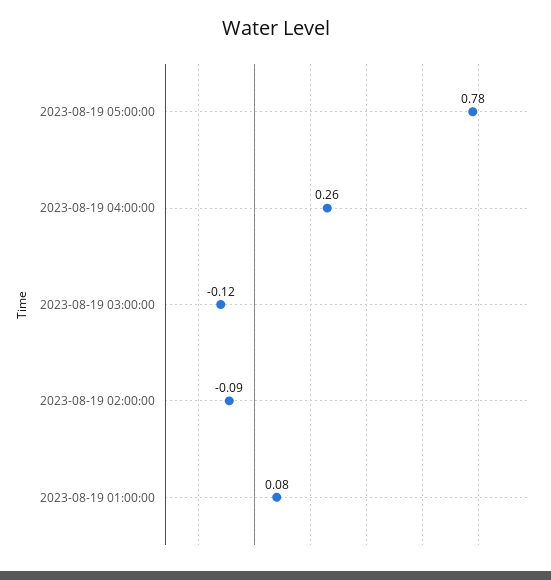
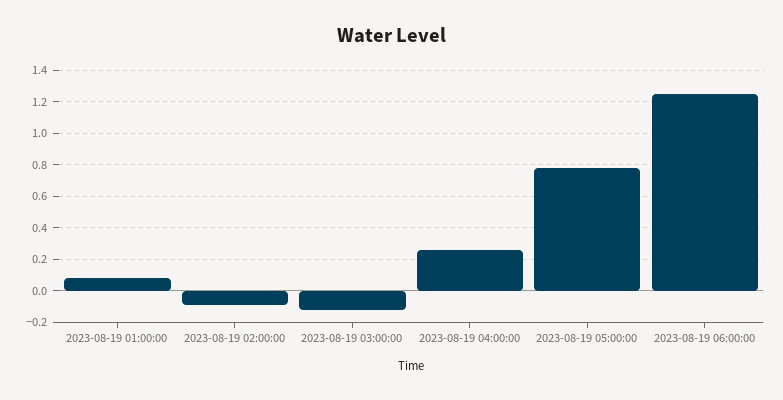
2023-08-19 06:00:00: none -> 1.25

